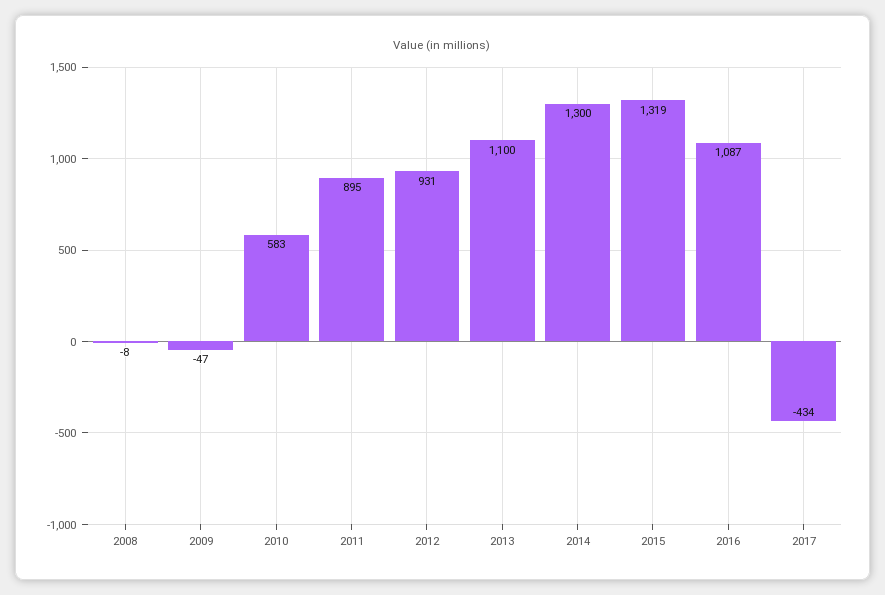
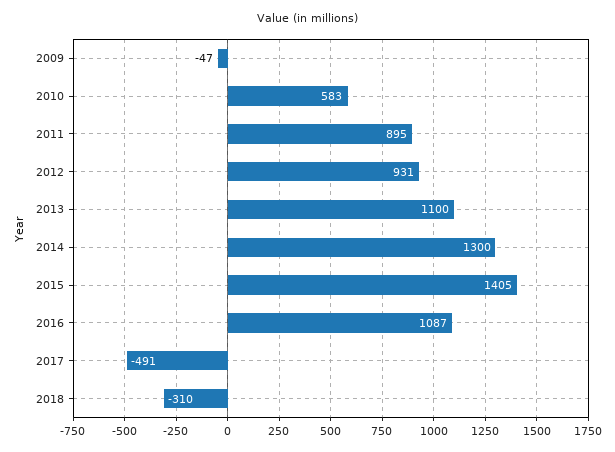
2008: -8 -> none
2015: 1319 -> 1405
2017: -434 -> -491
2018: none -> -310

